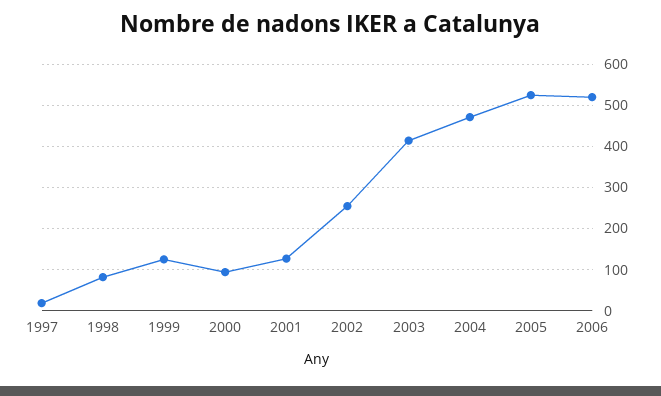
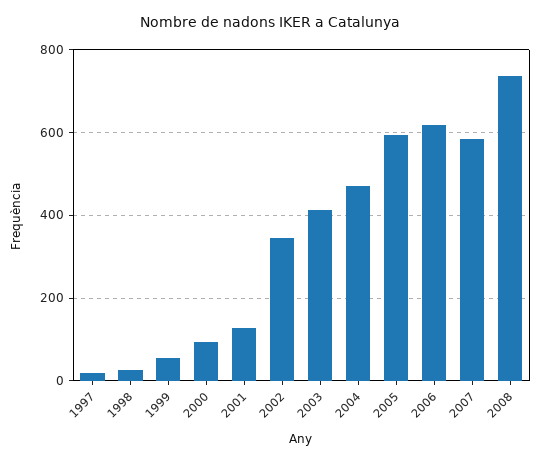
1998: 80 -> 20
1999: 120 -> 60
2002: 260 -> 340
2005: 520 -> 600
2006: 520 -> 620
2007: none -> 580
2008: none -> 740

